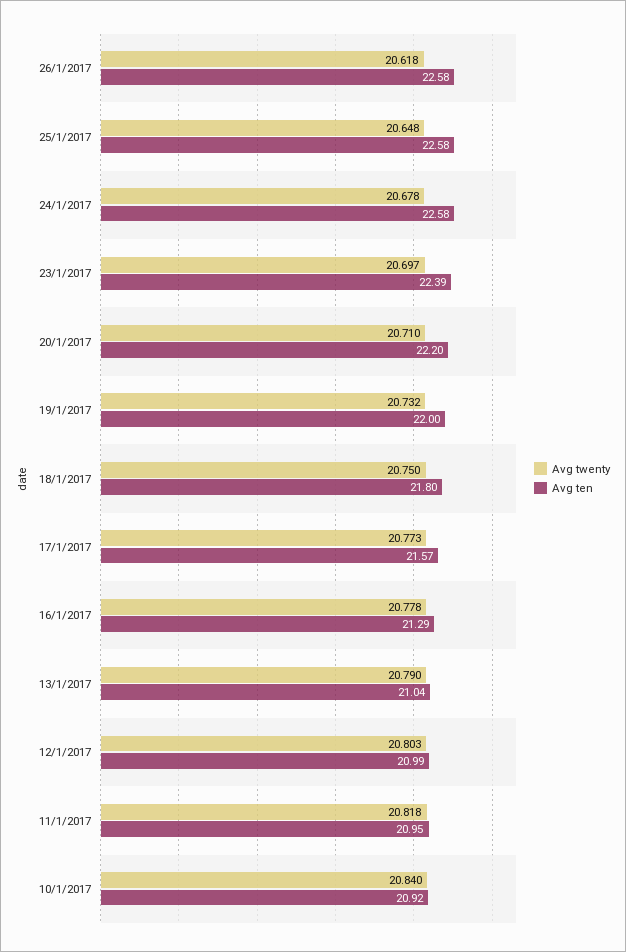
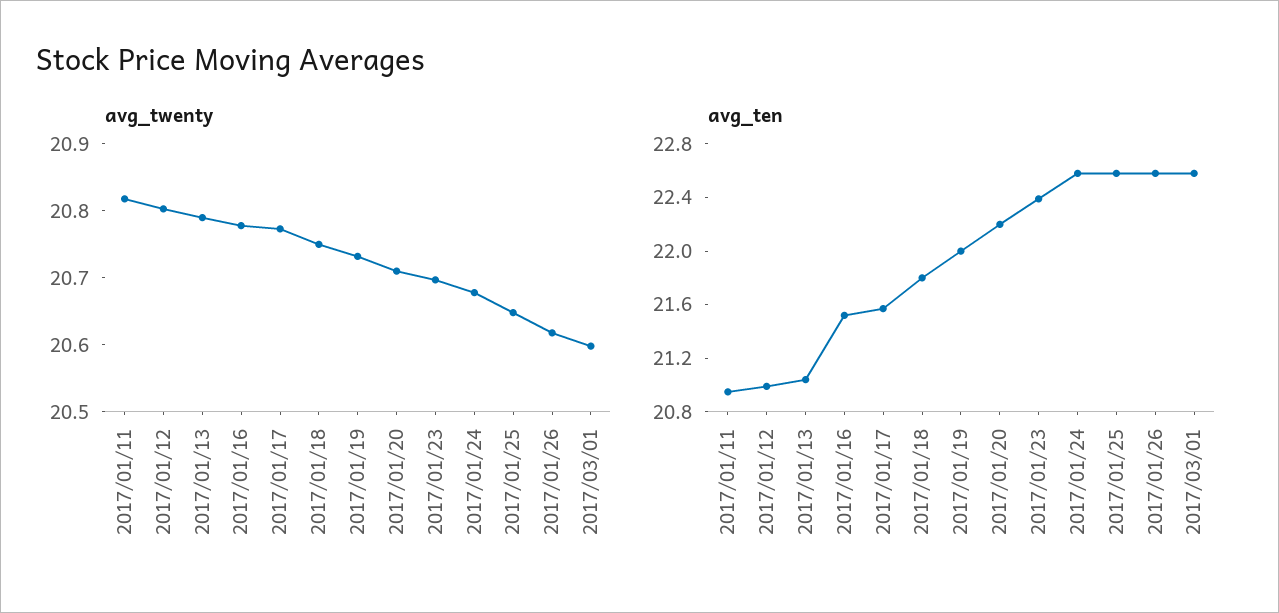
Avg ten, 16/1/2017: 21.29 -> 21.5
Avg twenty, 10/1/2017: 20.84 -> none
Avg ten, 10/1/2017: 20.92 -> none
Avg twenty, 2017/03/01: none -> 20.6
Avg ten, 2017/03/01: none -> 22.6

